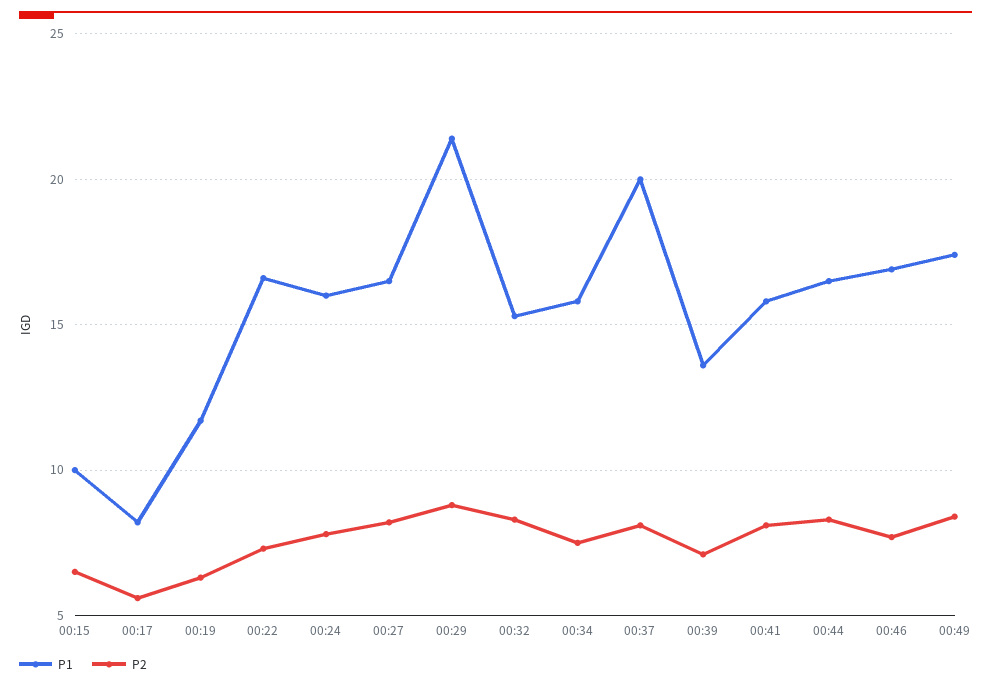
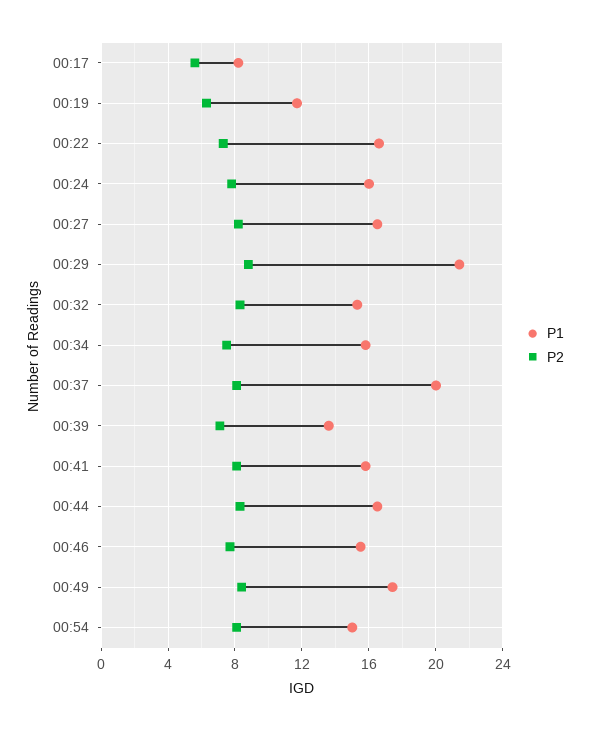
P1, 00:15: 10 -> none
P2, 00:15: 6.5 -> none
P1, 00:46: 17 -> 15.5
P1, 00:54: none -> 15
P2, 00:54: none -> 8

